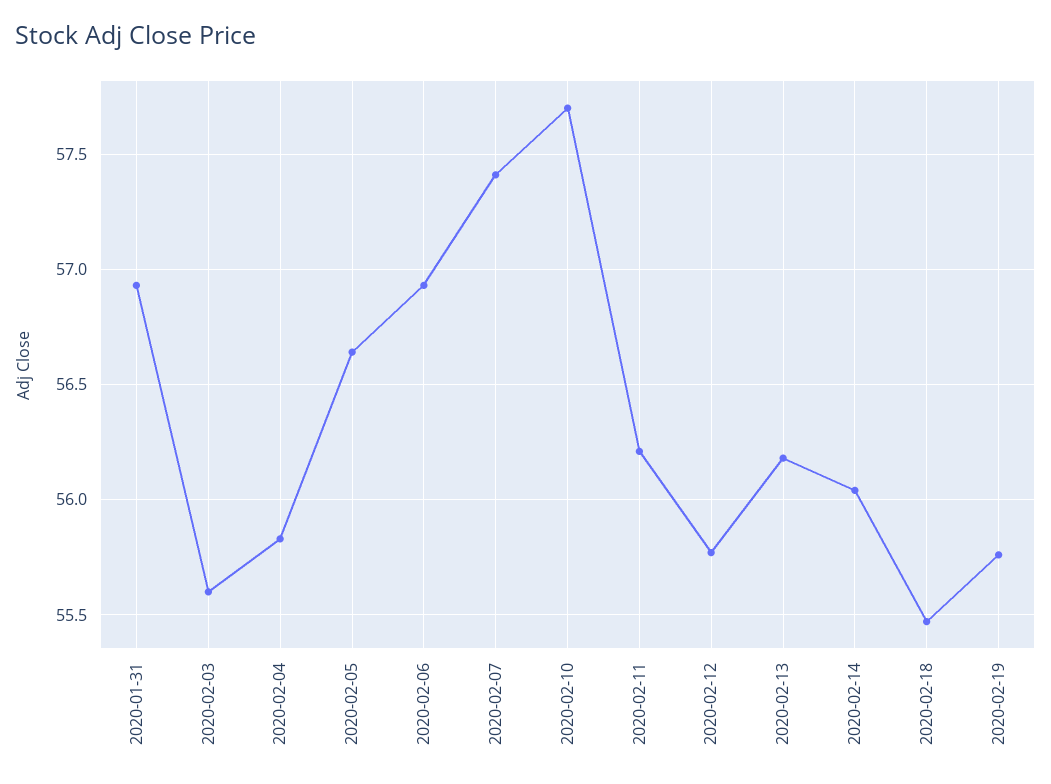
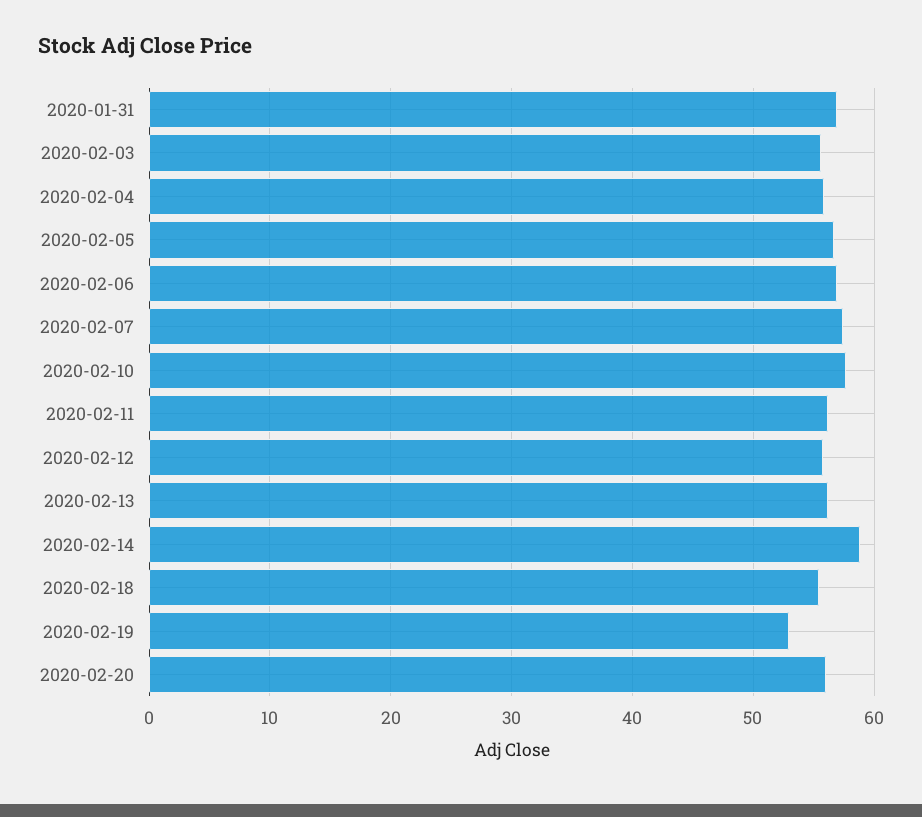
2020-02-14: 56.05 -> 59
2020-02-19: 55.75 -> 53
2020-02-20: none -> 56

